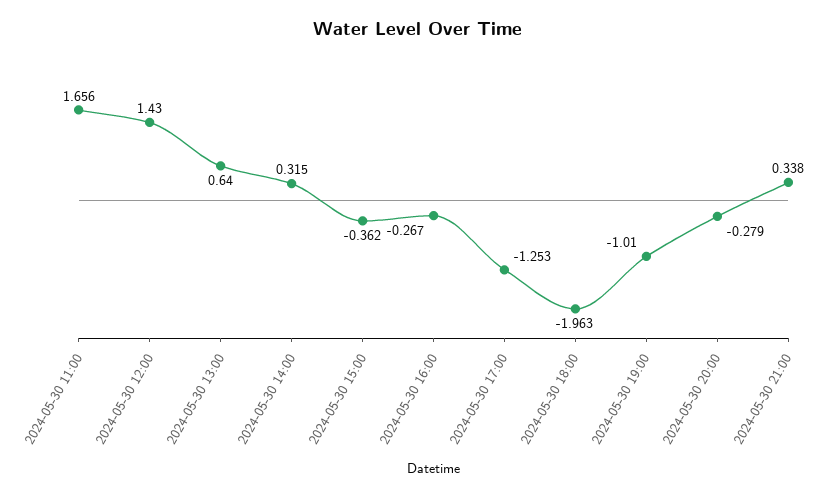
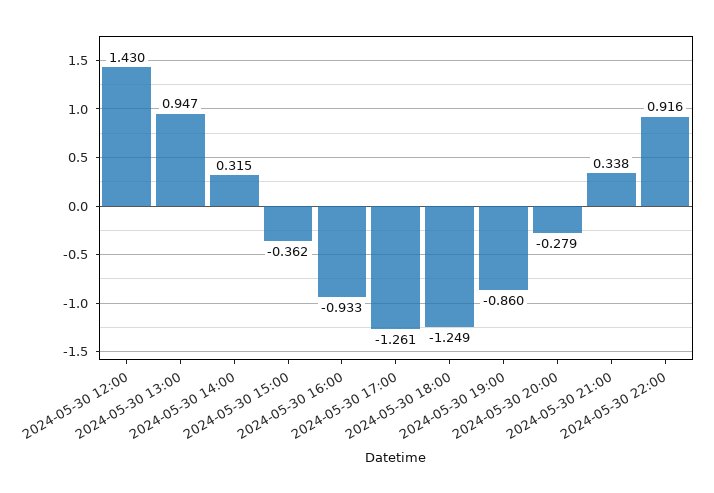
2024-05-30 11:00: 1.656 -> none
2024-05-30 13:00: 0.64 -> 0.947
2024-05-30 16:00: -0.267 -> -0.933
2024-05-30 17:00: -1.253 -> -1.261
2024-05-30 18:00: -1.963 -> -1.249
2024-05-30 19:00: -1.01 -> -0.86
2024-05-30 22:00: none -> 0.916

